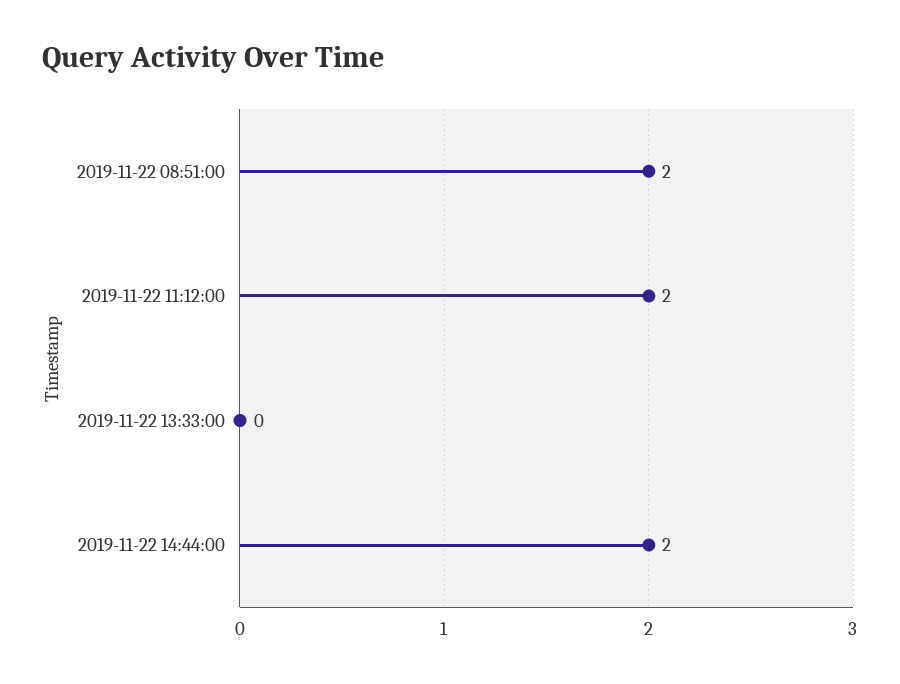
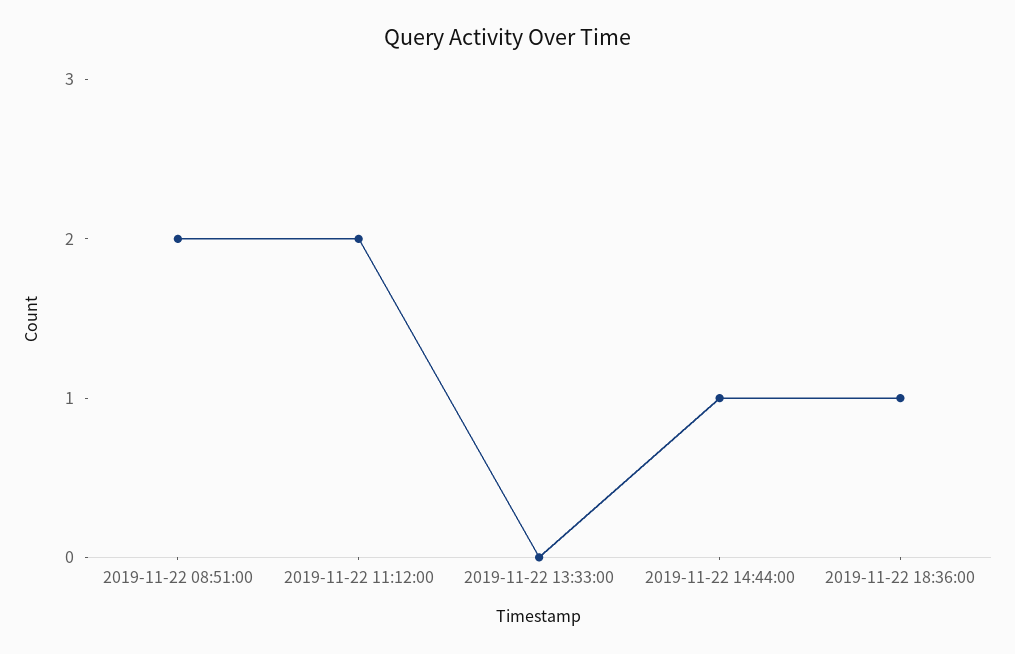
2019-11-22 14:44:00: 2 -> 1
2019-11-22 18:36:00: none -> 1

